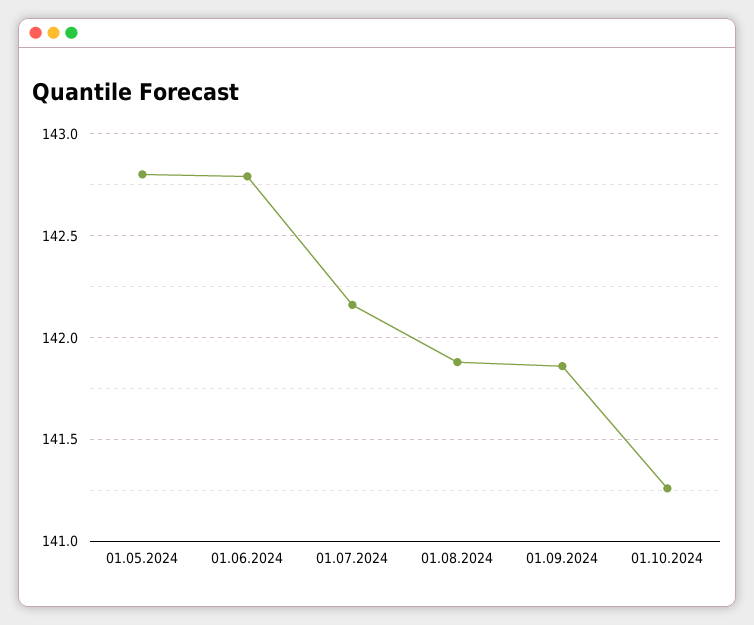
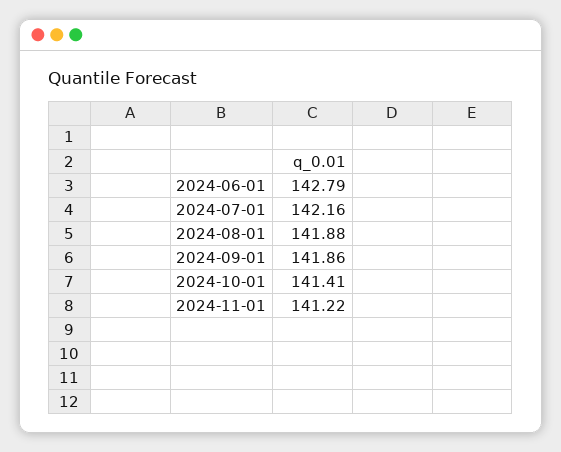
01.05.2024: 142.8 -> none
01.10.2024: 141.25 -> 141.41
2024-11-01: none -> 141.22

